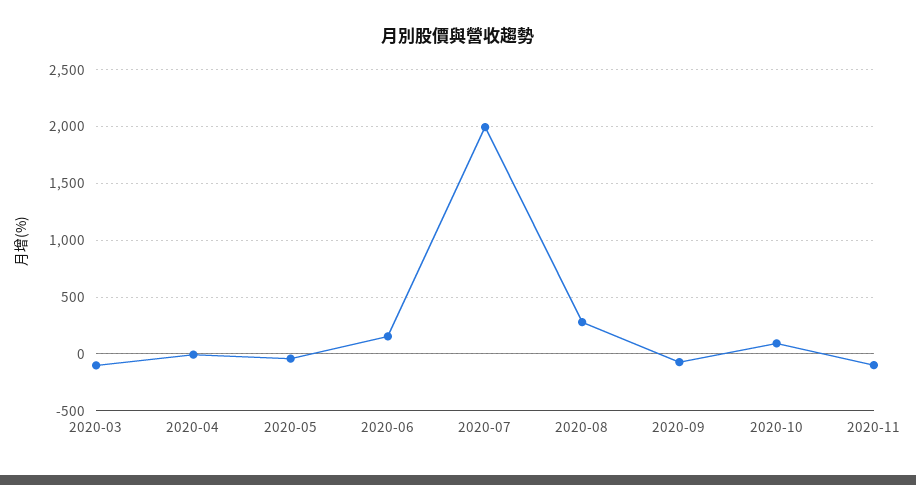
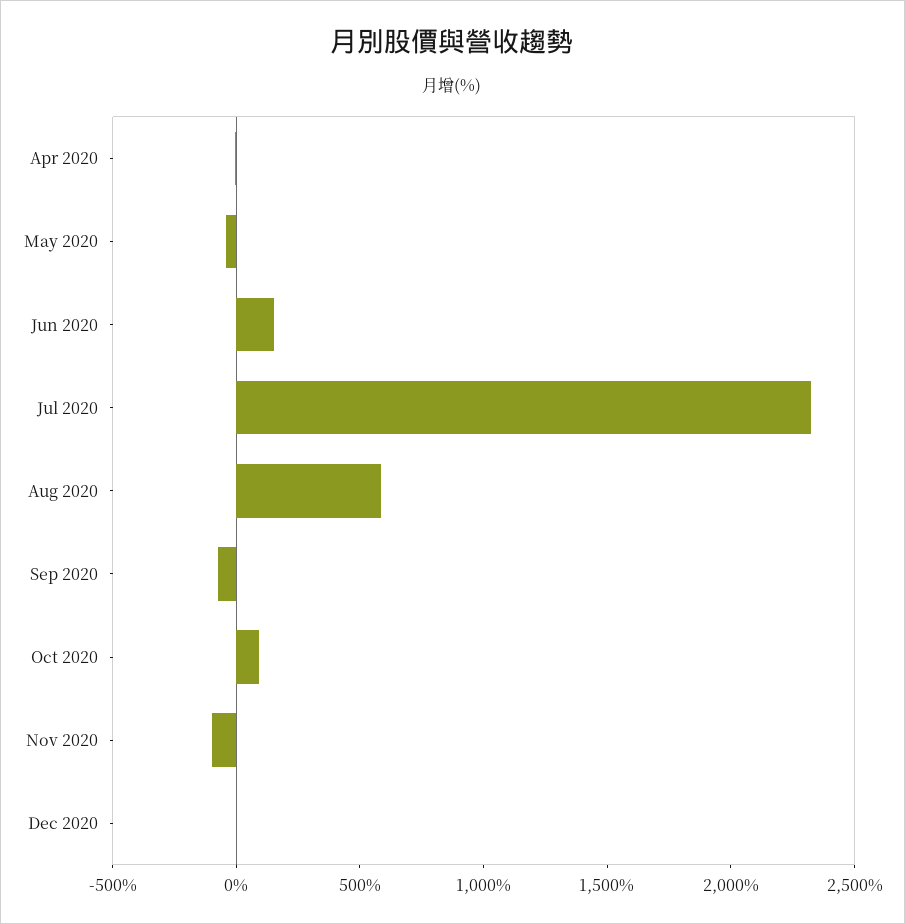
2020-03: -100 -> none
2020-07: 2000 -> 2300
2020-08: 300 -> 600
Dec 2020: none -> 0

